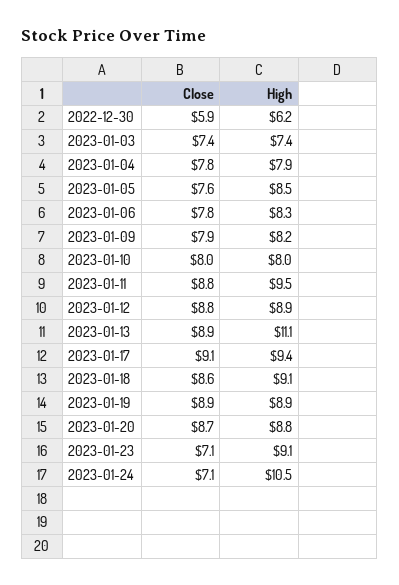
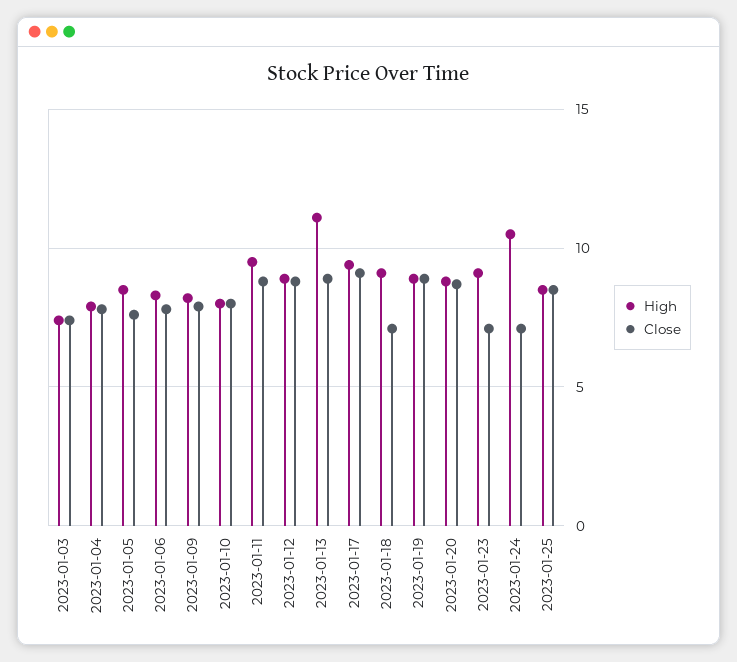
Close, 2022-12-30: 5.9 -> none
High, 2022-12-30: 6.2 -> none
Close, 2023-01-18: 8.6 -> 7
High, 2023-01-25: none -> 8.5
Close, 2023-01-25: none -> 8.5

